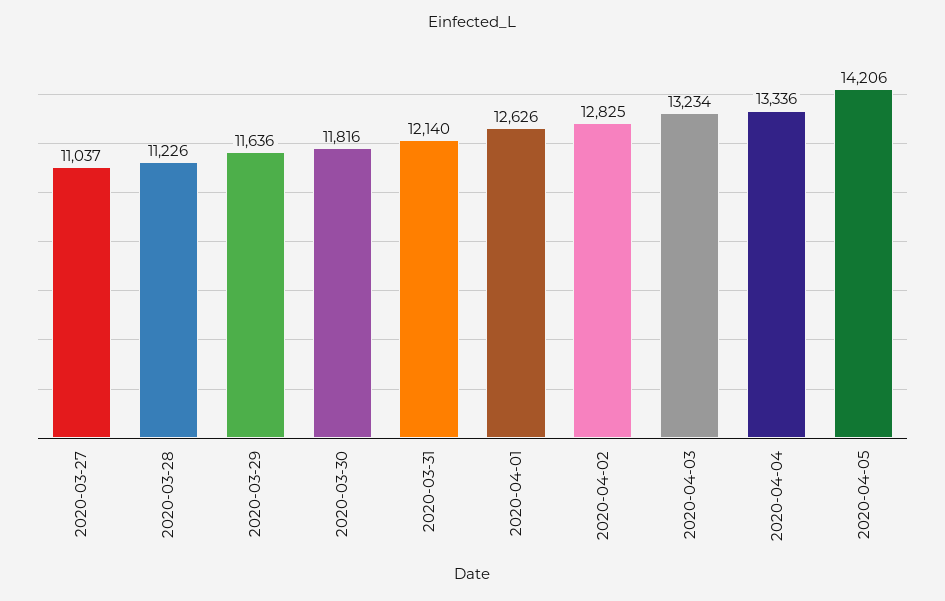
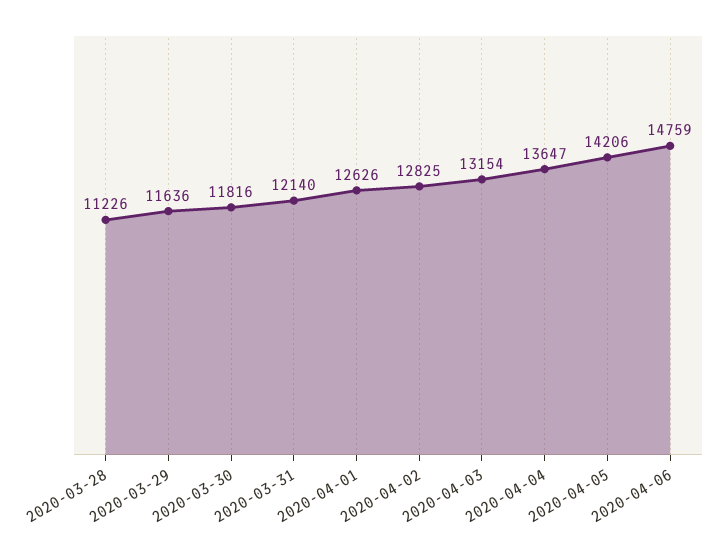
2020-03-27: 11037 -> none
2020-04-03: 13234 -> 13154
2020-04-04: 13336 -> 13647
2020-04-06: none -> 14759

